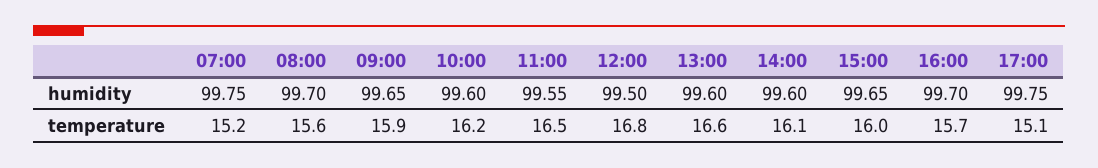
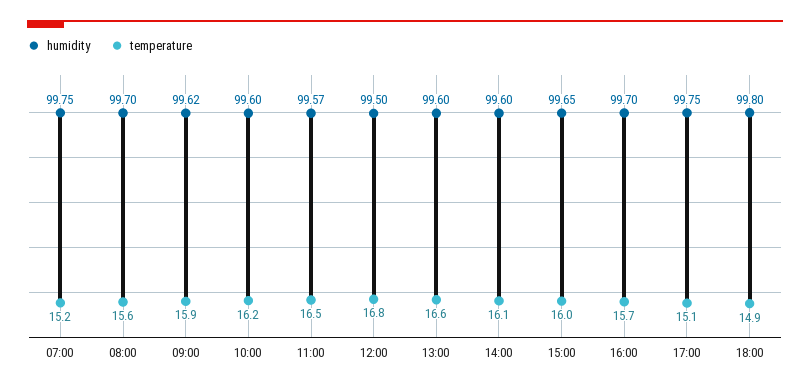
humidity, 09:00: 99.65 -> 99.62
humidity, 11:00: 99.55 -> 99.57
humidity, 18:00: none -> 99.8
temperature, 18:00: none -> 14.9

